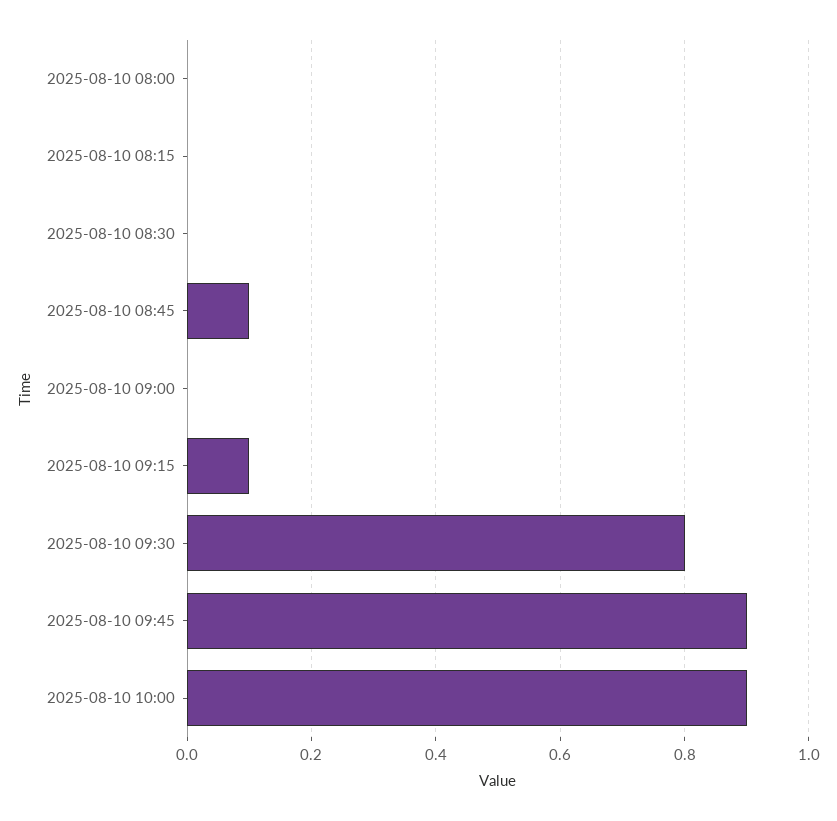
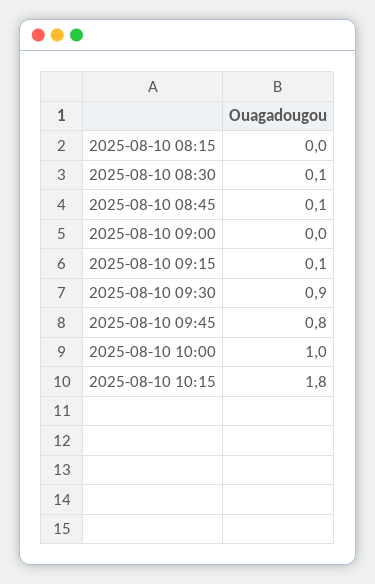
2025-08-10 08:00: 0 -> none
2025-08-10 08:30: 0 -> 0.1
2025-08-10 09:30: 0.8 -> 0.9
2025-08-10 09:45: 0.9 -> 0.8
2025-08-10 10:00: 0.9 -> 1
2025-08-10 10:15: none -> 1.8

